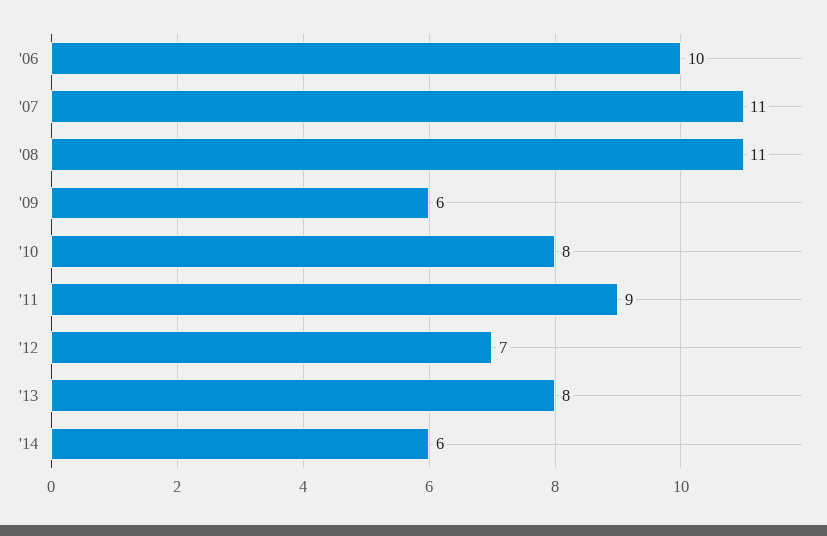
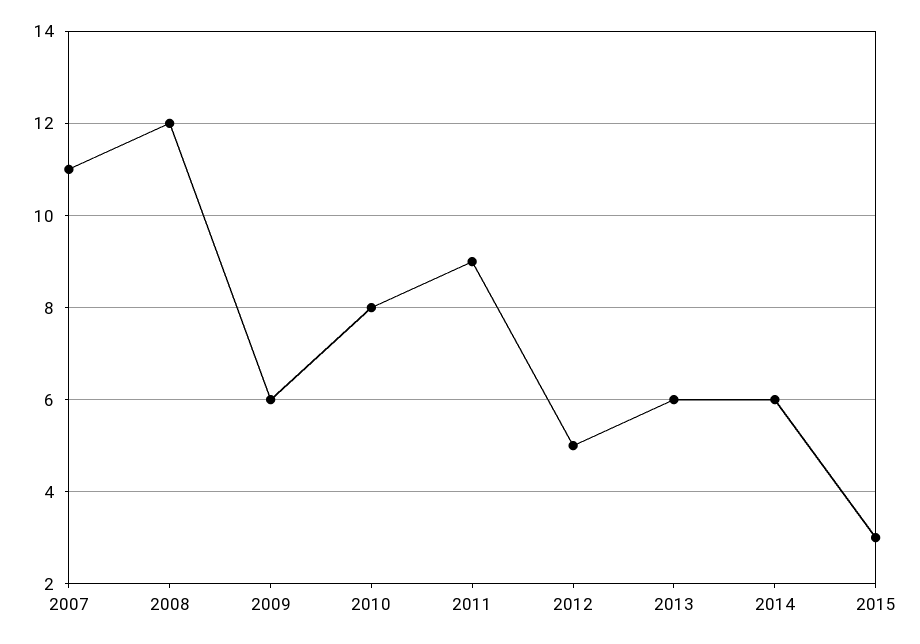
'06: 10 -> none
'08: 11 -> 12
'12: 7 -> 5
'13: 8 -> 6
2015: none -> 3

